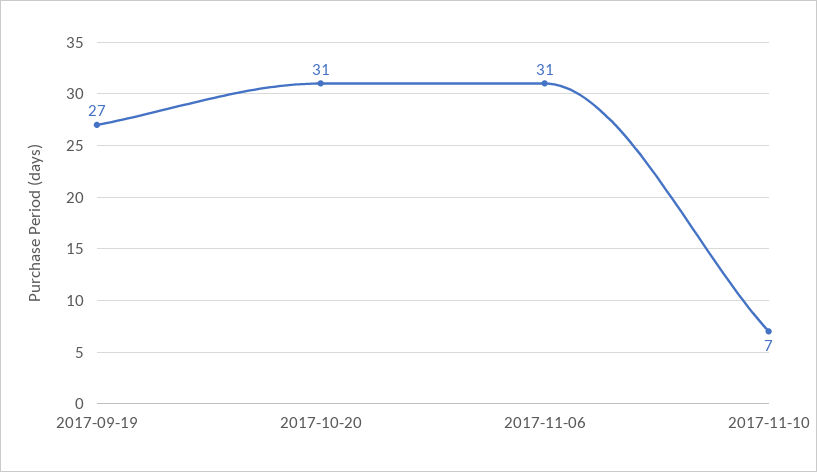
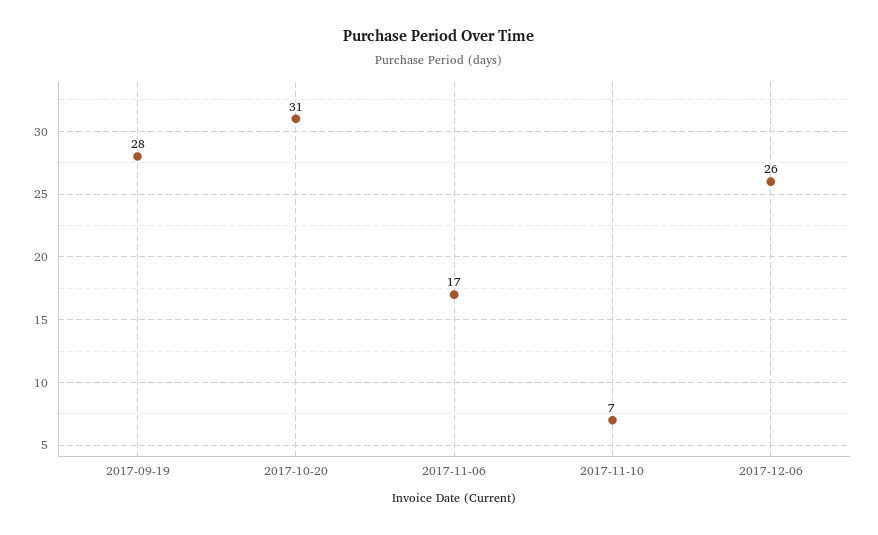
2017-09-19: 27 -> 28
2017-11-06: 31 -> 17
2017-12-06: none -> 26

